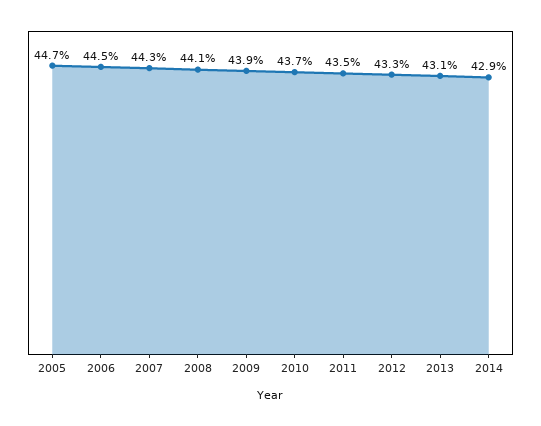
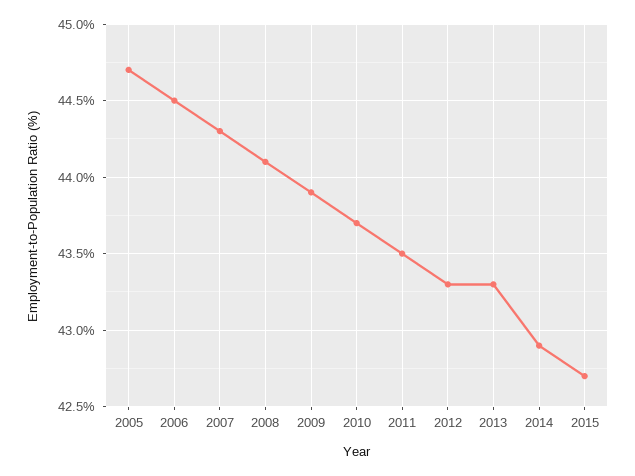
2013: 43.1 -> 43.3
2015: none -> 42.7

